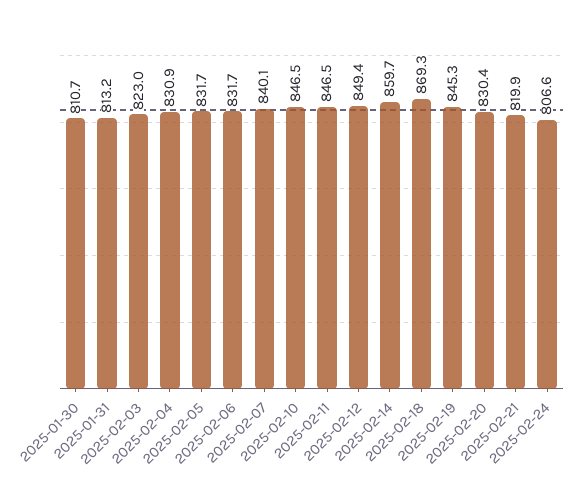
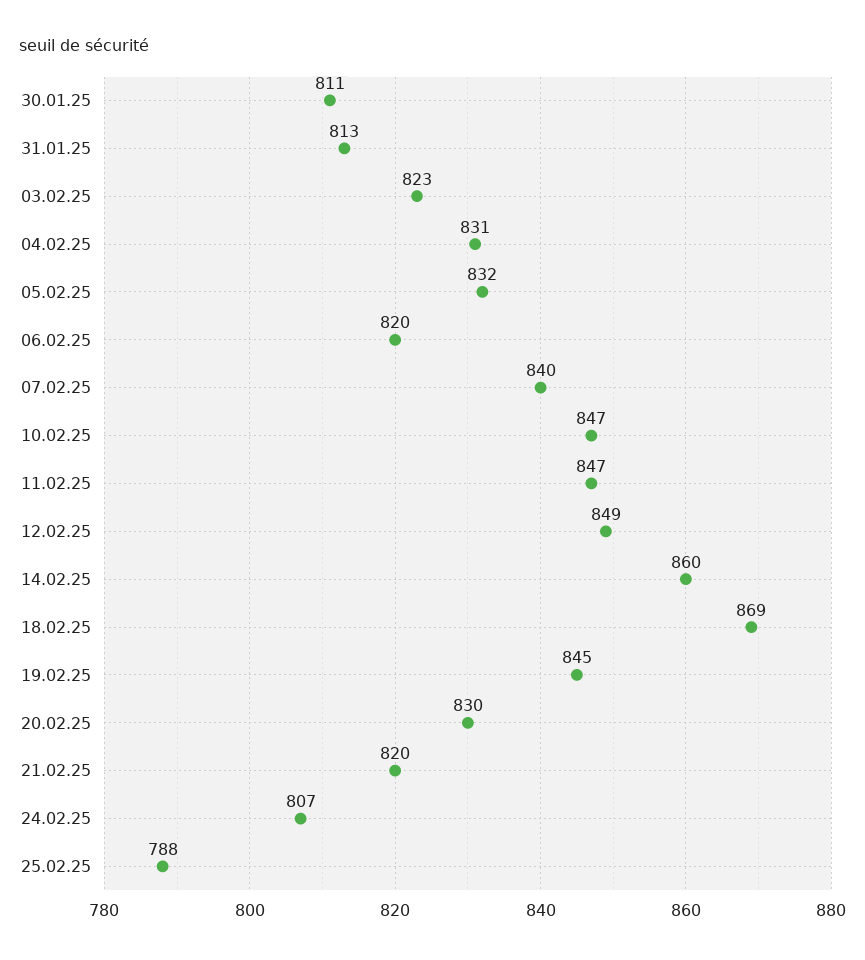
2025-02-06: 831.7 -> 820
25.02.25: none -> 788

